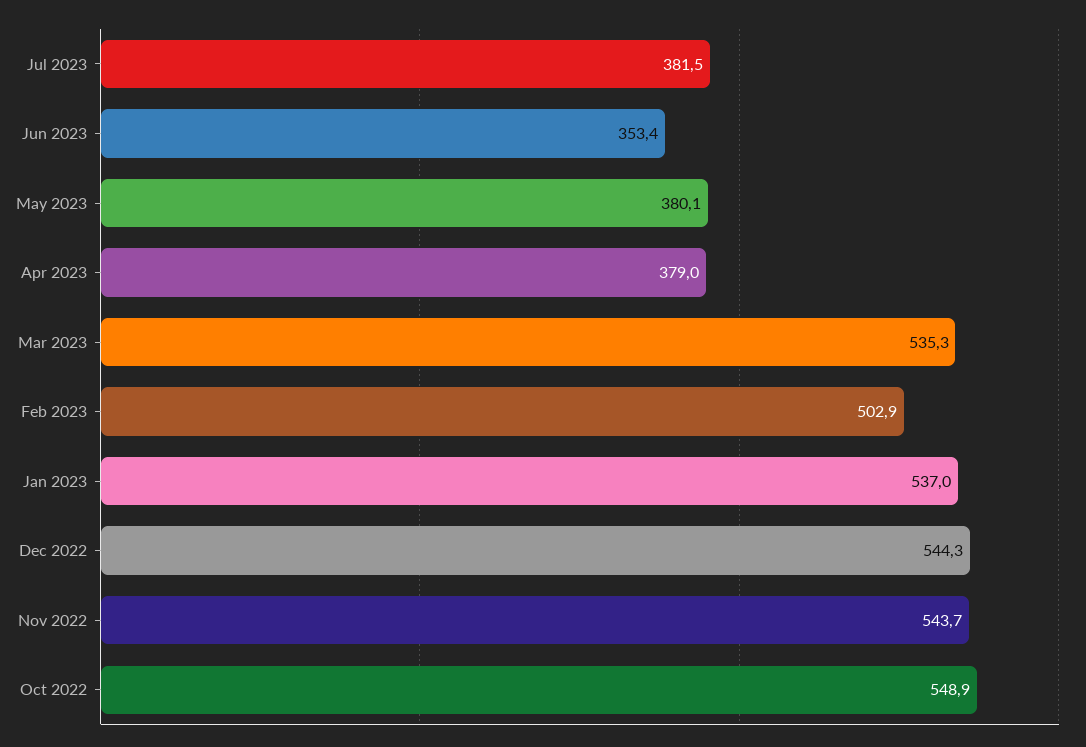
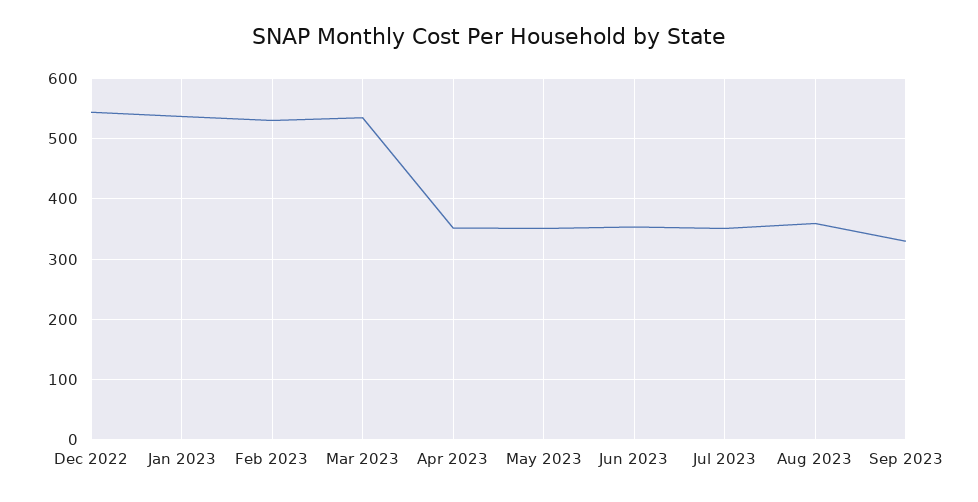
Jul 2023: 381.5 -> 350
May 2023: 380.1 -> 350
Apr 2023: 379 -> 350
Feb 2023: 502.9 -> 530
Nov 2022: 543.7 -> none
Oct 2022: 548.9 -> none
Aug 2023: none -> 360
Sep 2023: none -> 330

